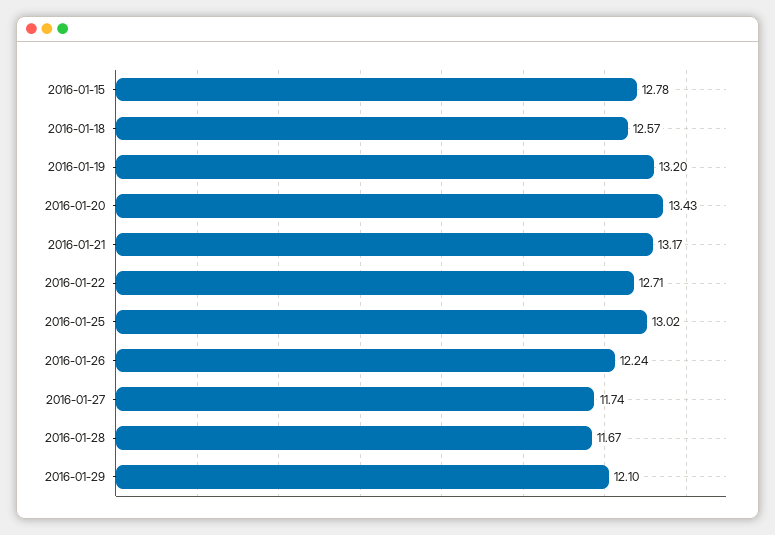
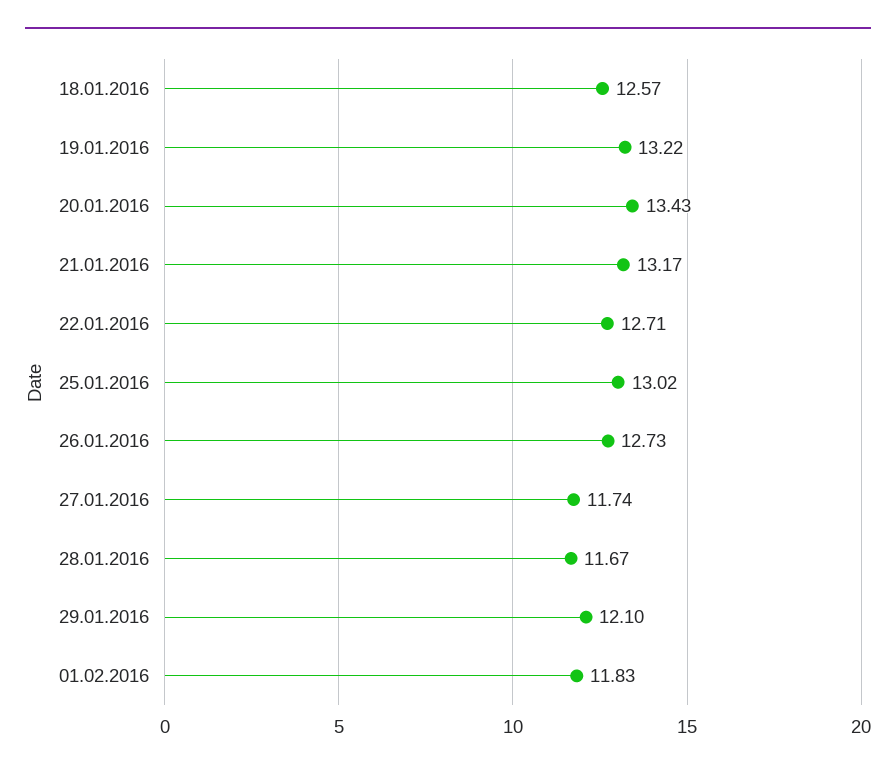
2016-01-15: 12.78 -> none
2016-01-19: 13.2 -> 13.22
2016-01-26: 12.24 -> 12.73
01.02.2016: none -> 11.83

